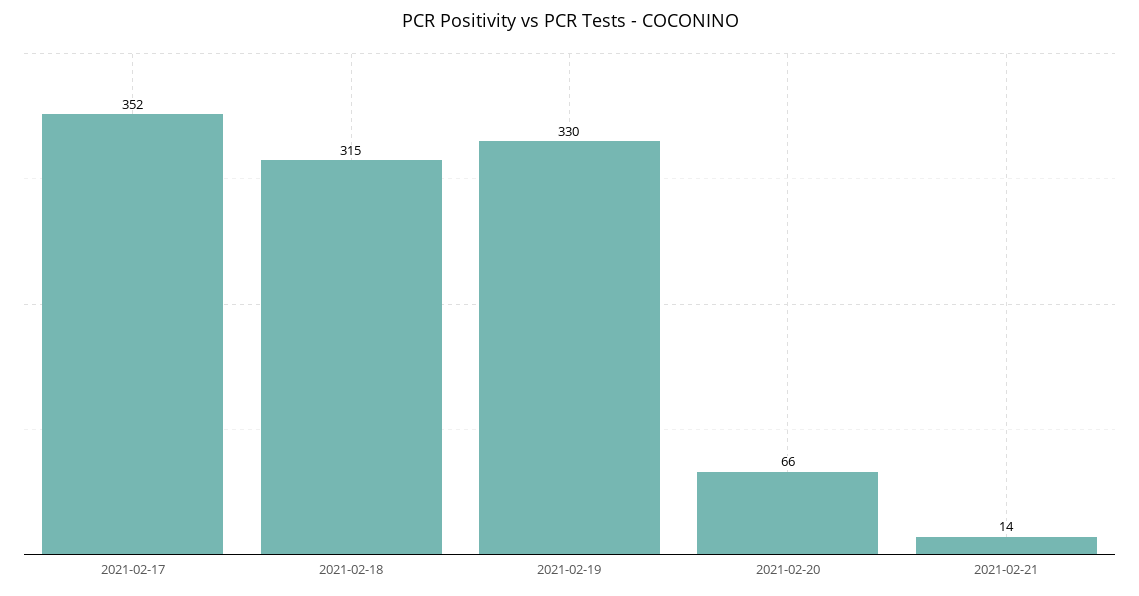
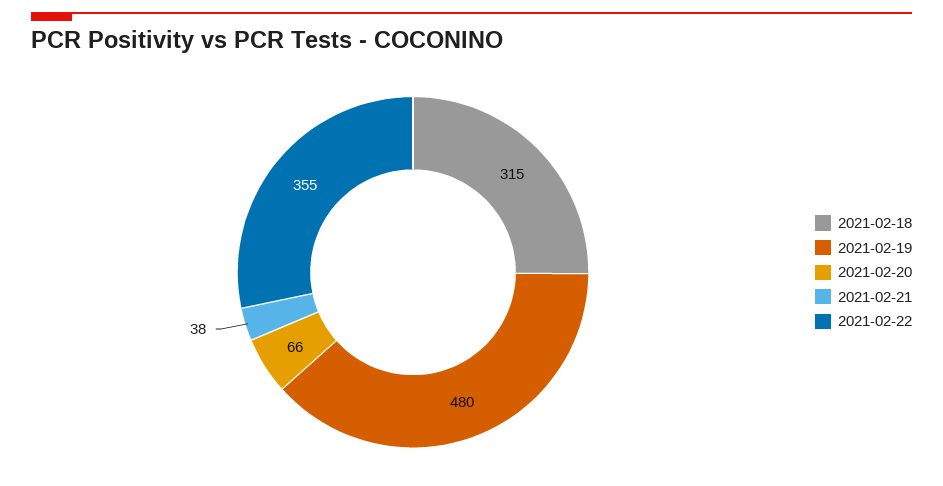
2021-02-17: 352 -> none
2021-02-19: 330 -> 480
2021-02-21: 14 -> 38
2021-02-22: none -> 355

